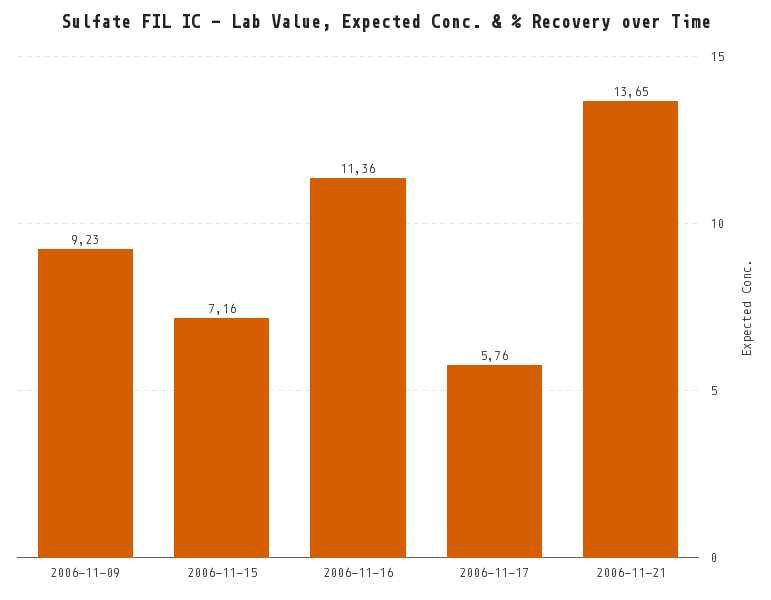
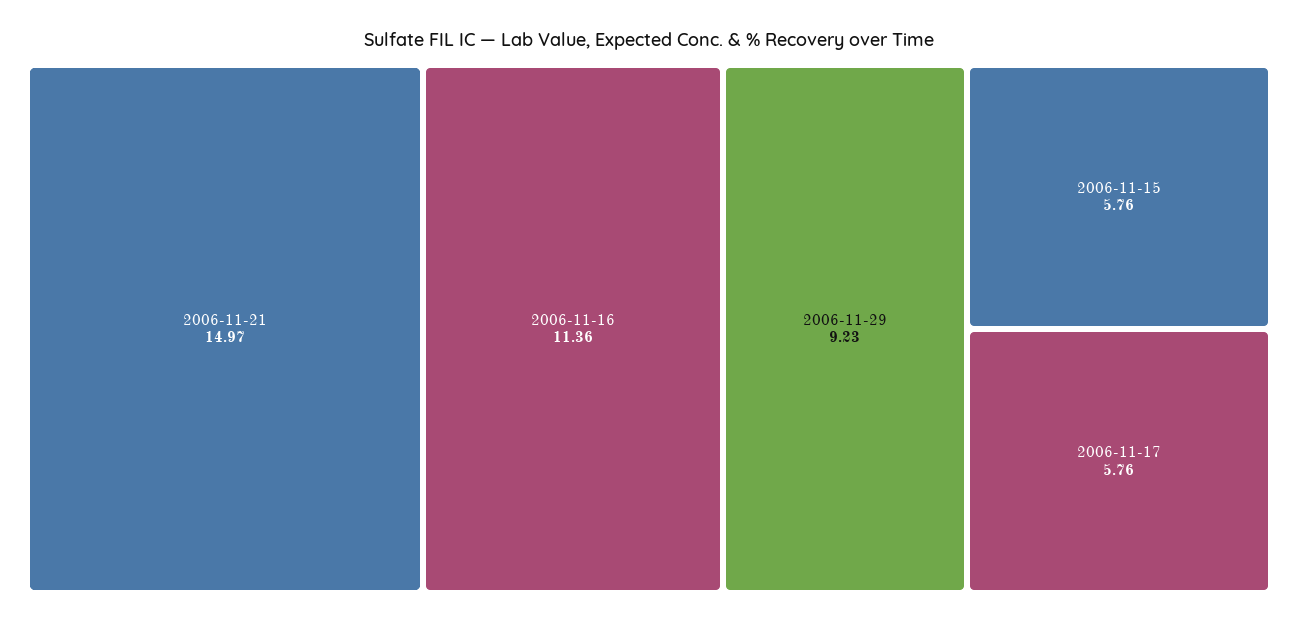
2006-11-09: 9.23 -> none
2006-11-15: 7.16 -> 5.76
2006-11-21: 13.65 -> 14.97
2006-11-29: none -> 9.23

